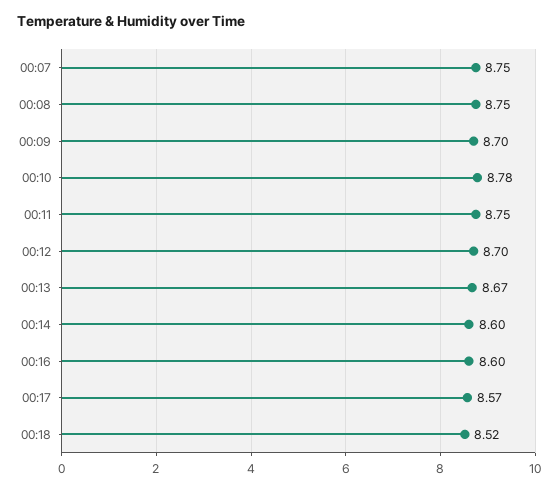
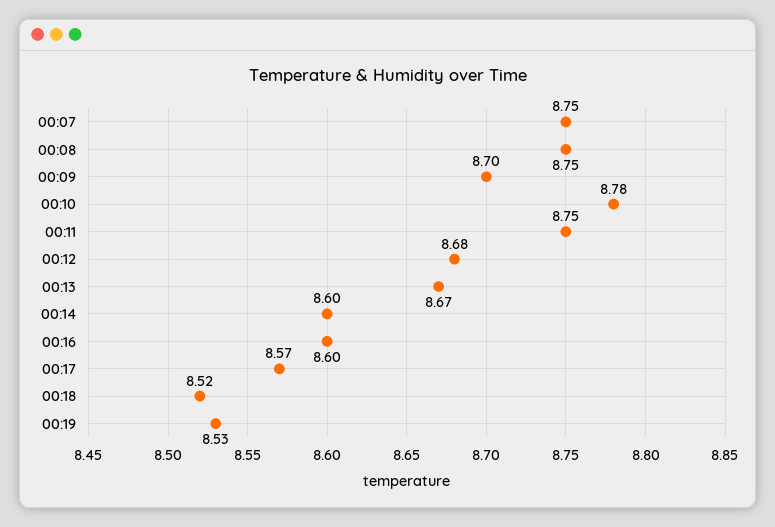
00:12: 8.7 -> 8.68
00:19: none -> 8.53

